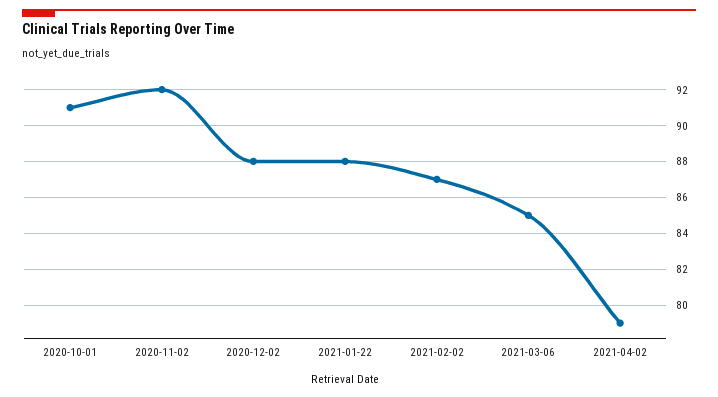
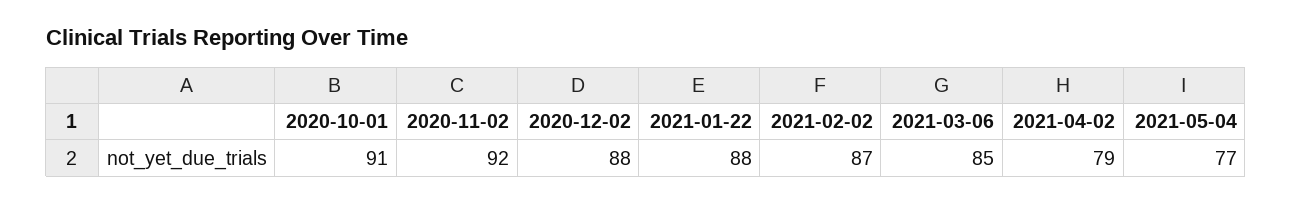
2021-05-04: none -> 77

